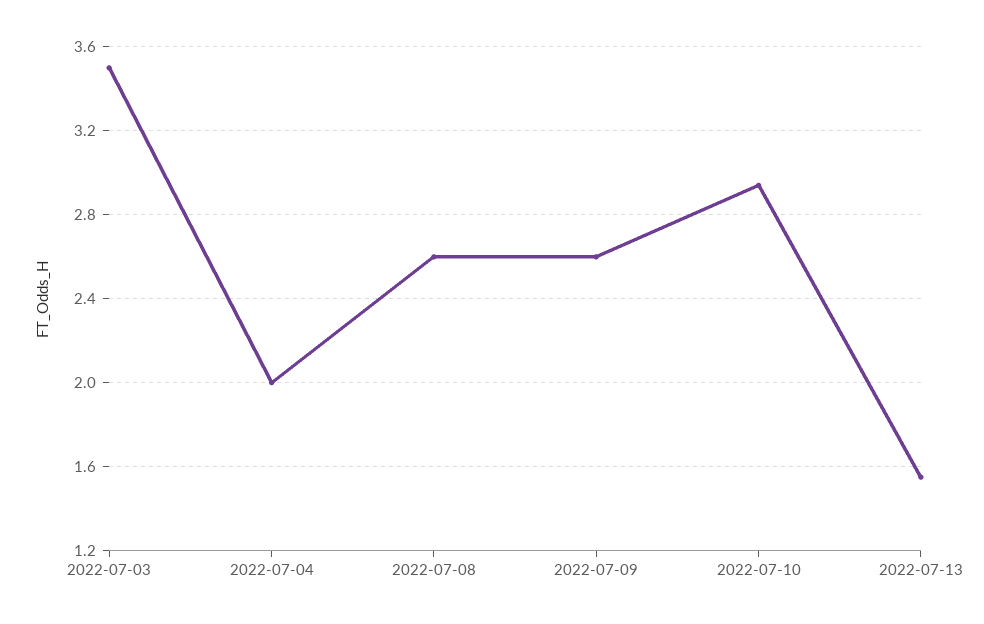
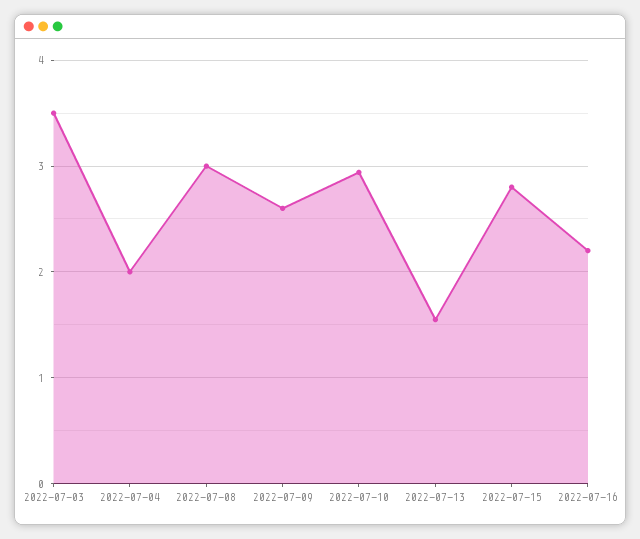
2022-07-08: 2.6 -> 3
2022-07-15: none -> 2.8
2022-07-16: none -> 2.2

